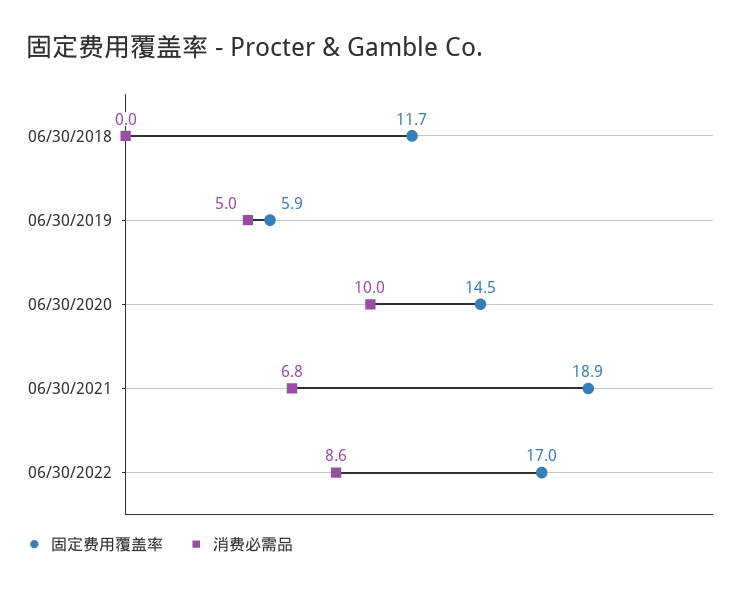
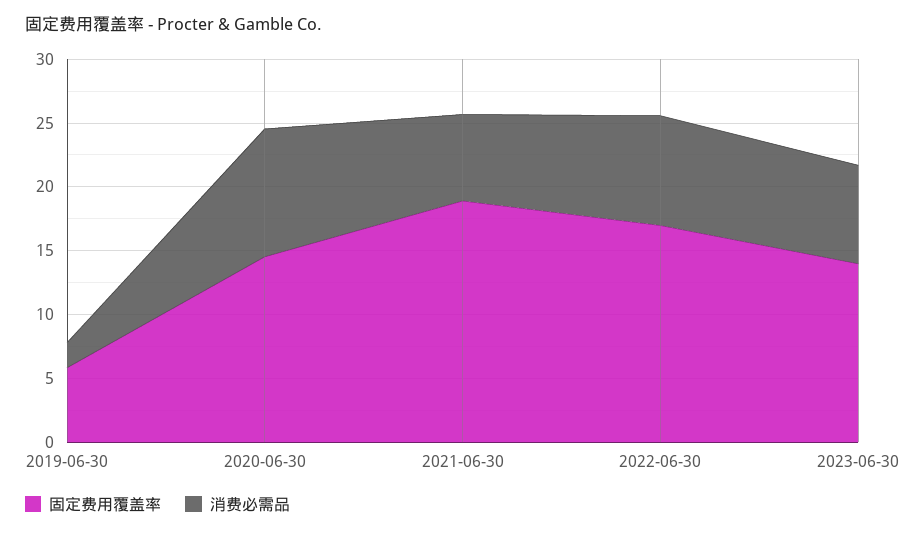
固定费用覆盖率, 06/30/2018: 11.7 -> none
消费必需品, 06/30/2018: 0 -> none
消费必需品, 06/30/2019: 5 -> 2
固定费用覆盖率, 2023-06-30: none -> 14
消费必需品, 2023-06-30: none -> 8

